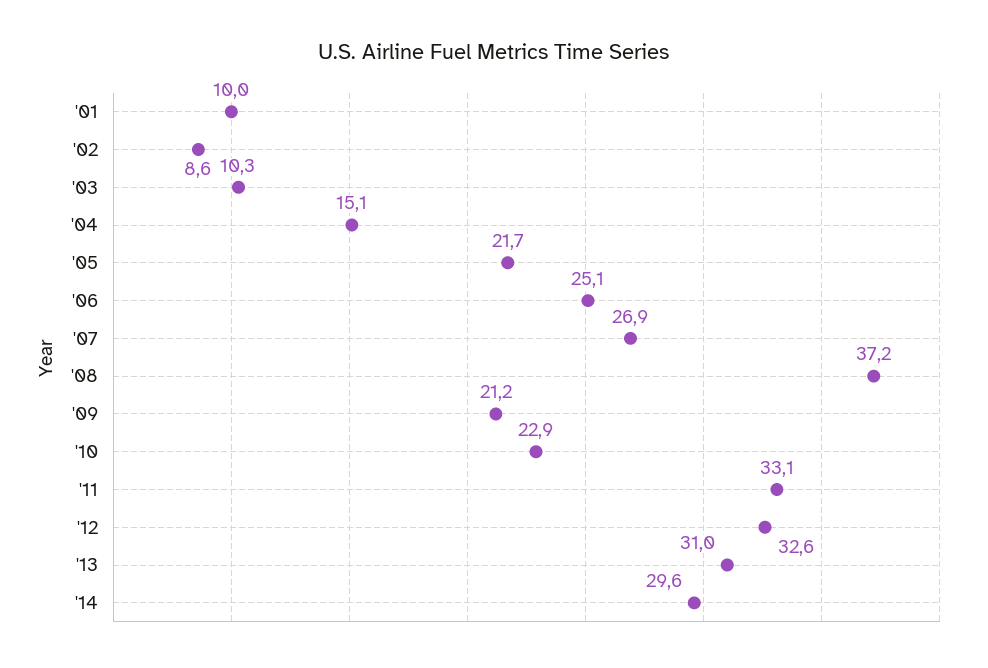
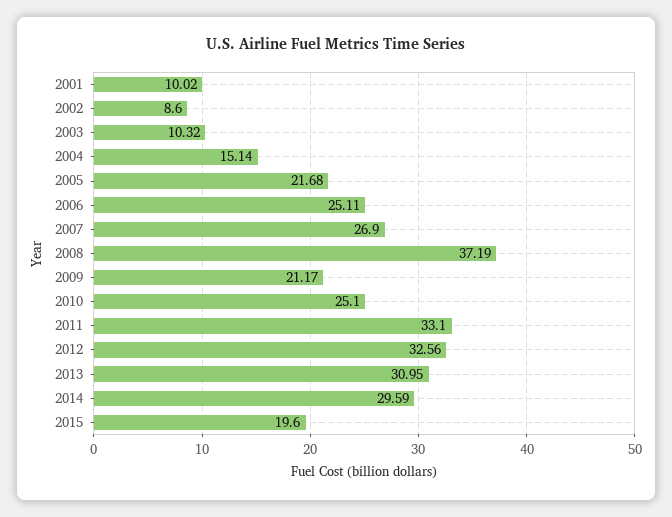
'10: 22.9 -> 25.1
2015: none -> 19.6

